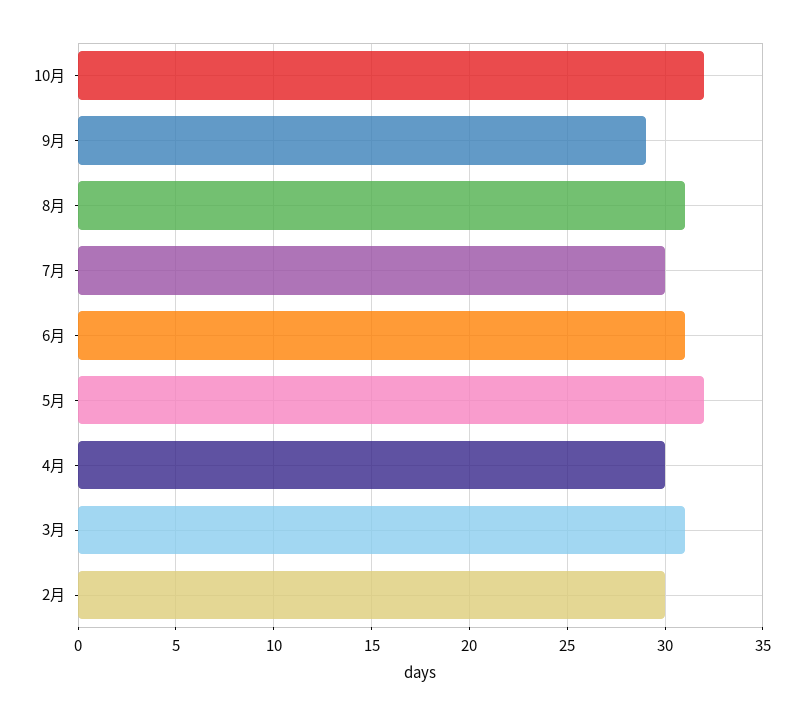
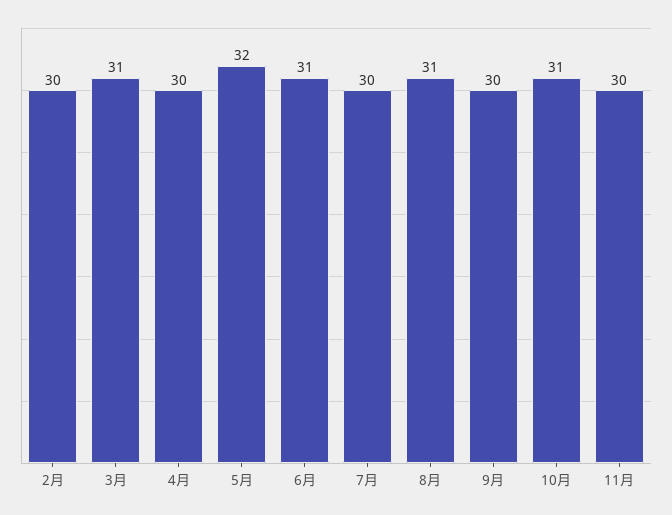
10月: 32 -> 31
9月: 29 -> 30
11月: none -> 30

